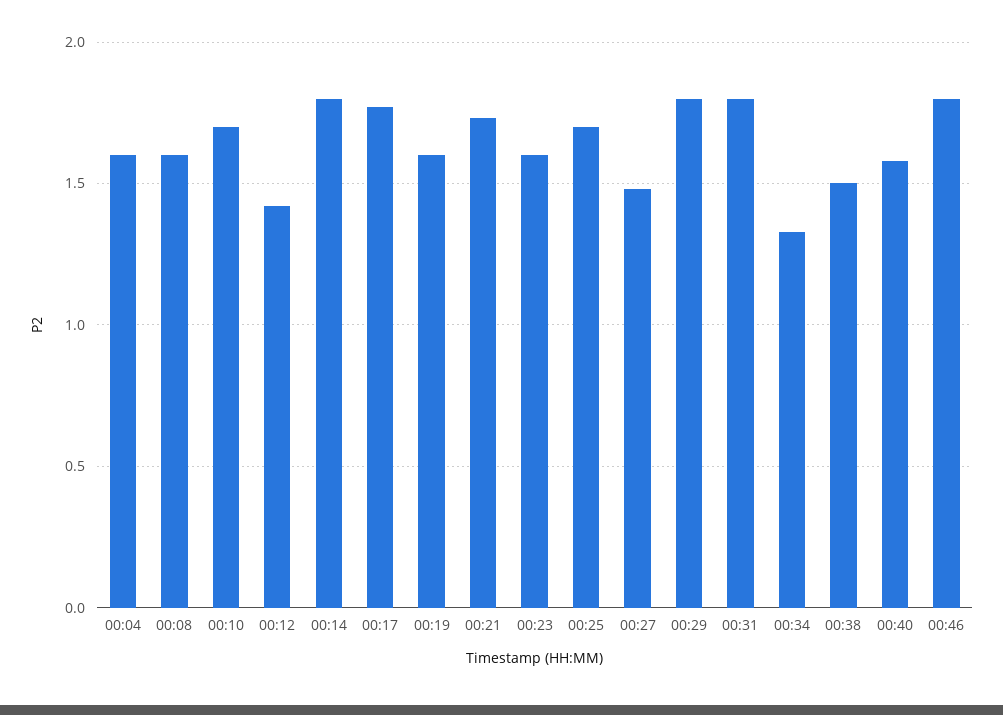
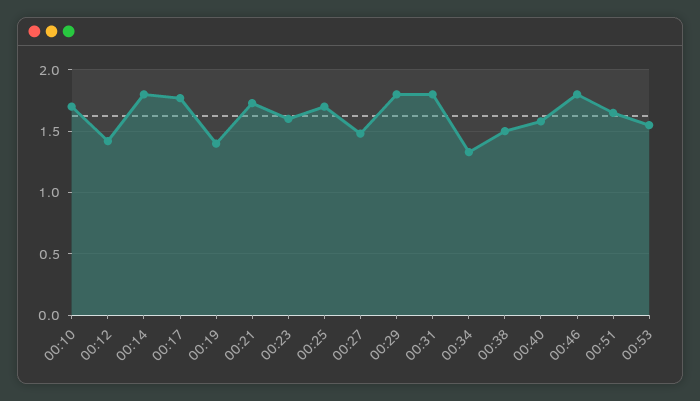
00:04: 1.6 -> none
00:08: 1.6 -> none
00:19: 1.6 -> 1.4
00:51: none -> 1.65
00:53: none -> 1.55

